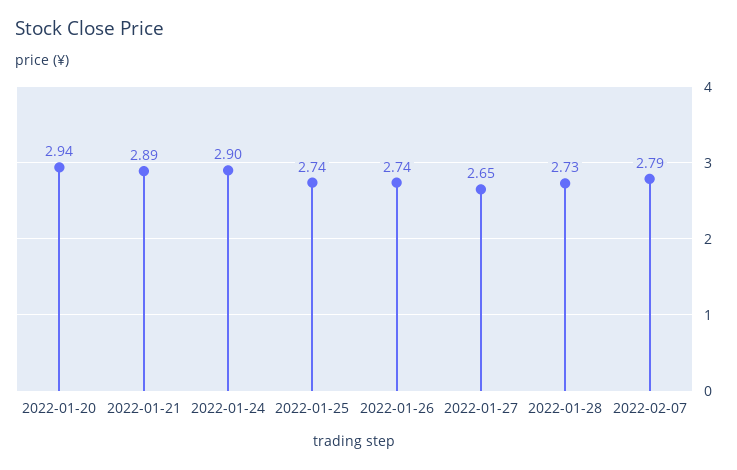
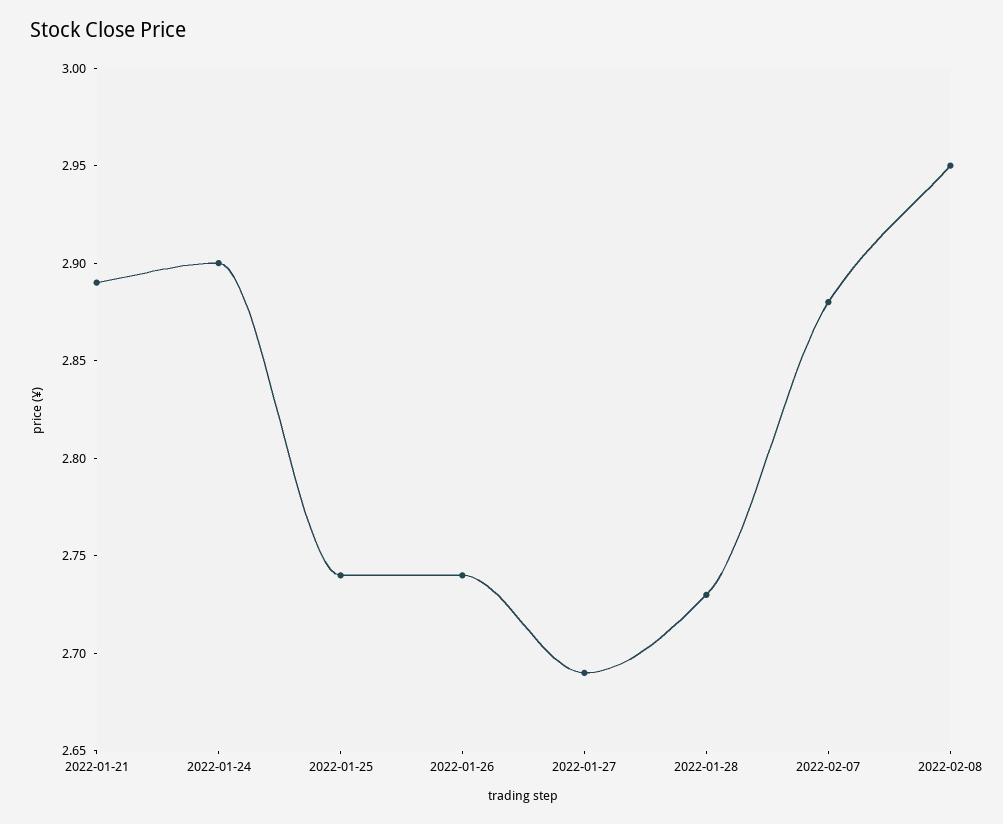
2022-01-20: 2.94 -> none
2022-01-27: 2.65 -> 2.69
2022-02-07: 2.79 -> 2.88
2022-02-08: none -> 2.95

